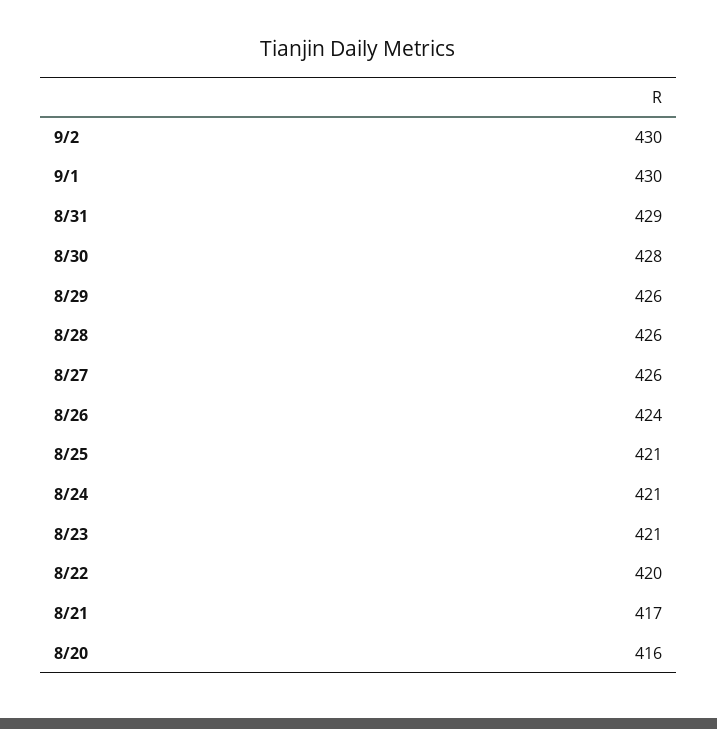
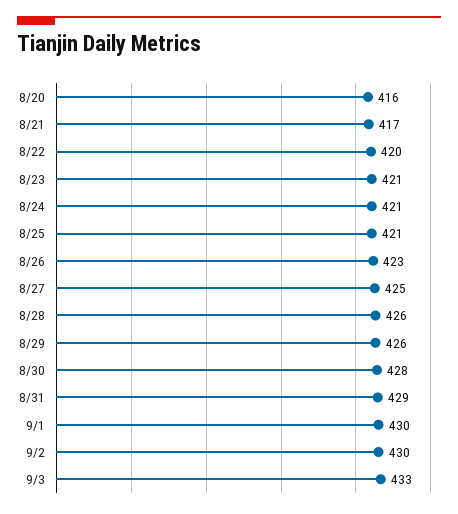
8/27: 426 -> 425
8/26: 424 -> 423
9/3: none -> 433

